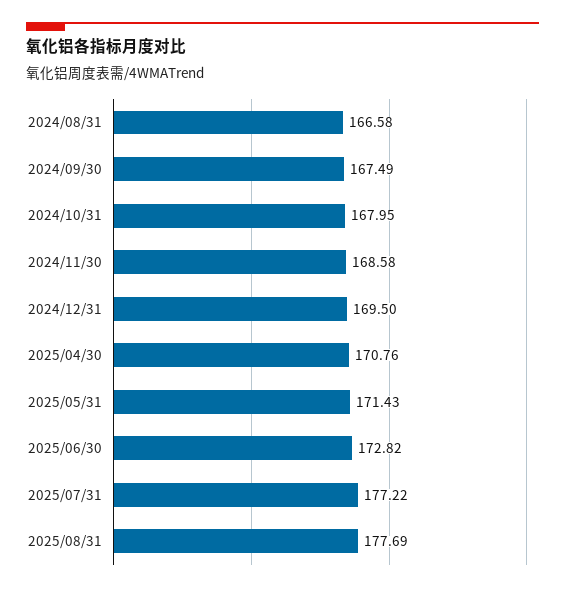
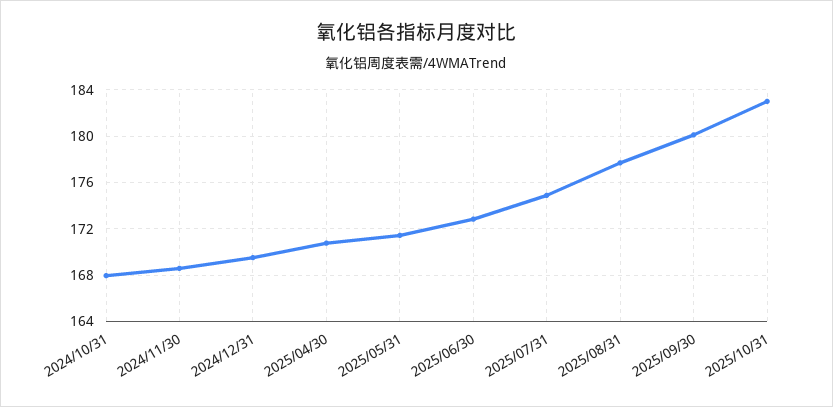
2024/08/31: 166.58 -> none
2024/09/30: 167.49 -> none
2025/07/31: 177.22 -> 175
2025/09/30: none -> 180
2025/10/31: none -> 183

